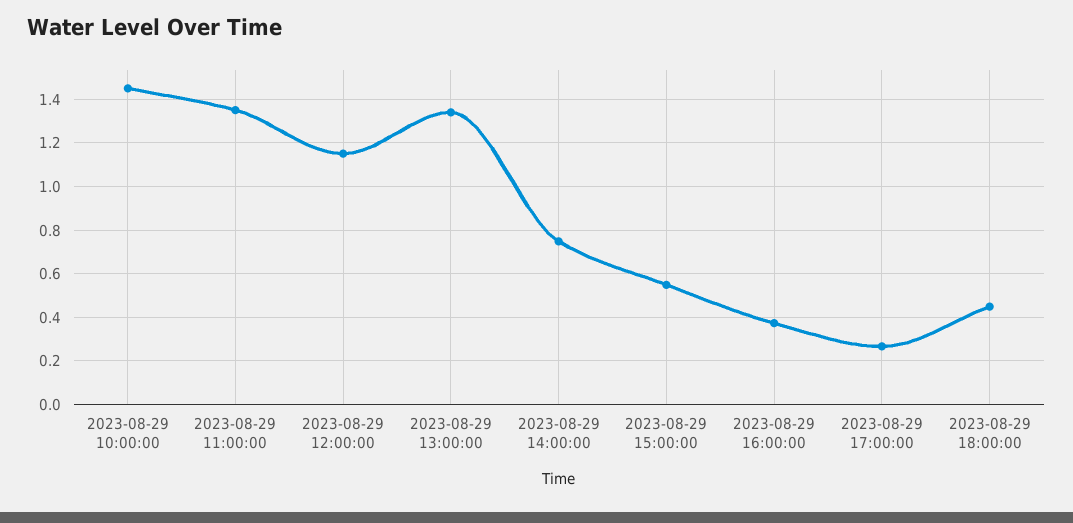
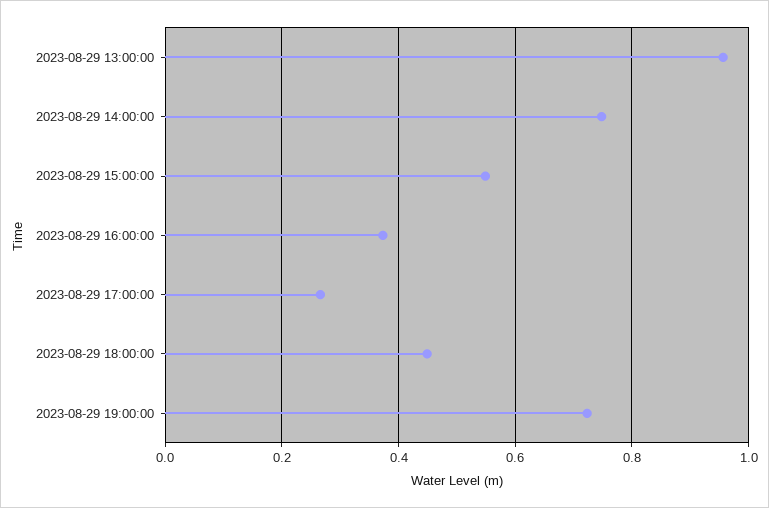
2023-08-29 10:00:00: 1.45 -> none
2023-08-29 11:00:00: 1.35 -> none
2023-08-29 12:00:00: 1.15 -> none
2023-08-29 13:00:00: 1.35 -> 0.96
2023-08-29 19:00:00: none -> 0.72

